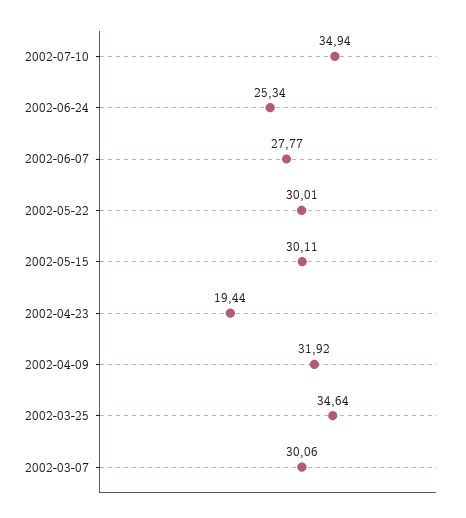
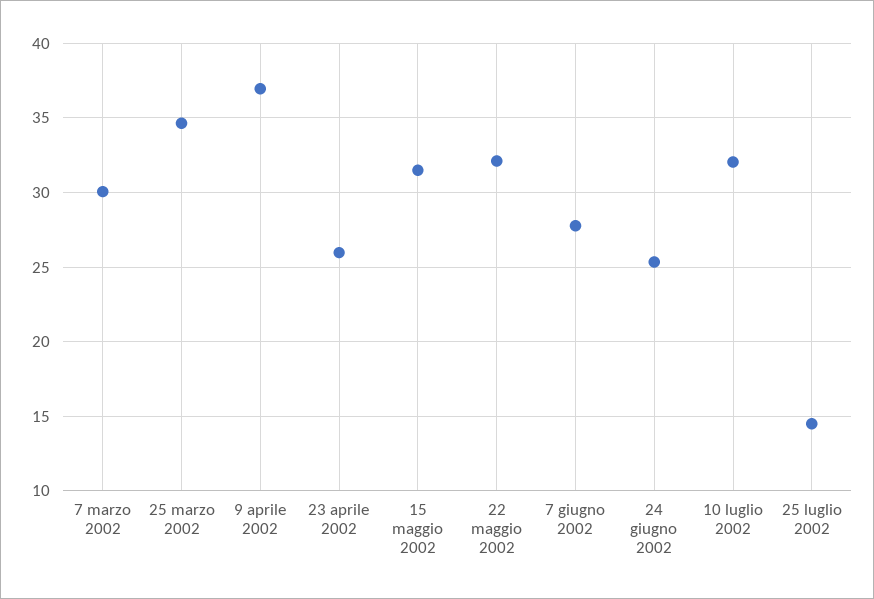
2002-07-10: 34.94 -> 32
2002-05-22: 30.01 -> 32
2002-05-15: 30.11 -> 31.5
2002-04-23: 19.44 -> 26
2002-04-09: 31.92 -> 37
25 luglio 2002: none -> 14.5

